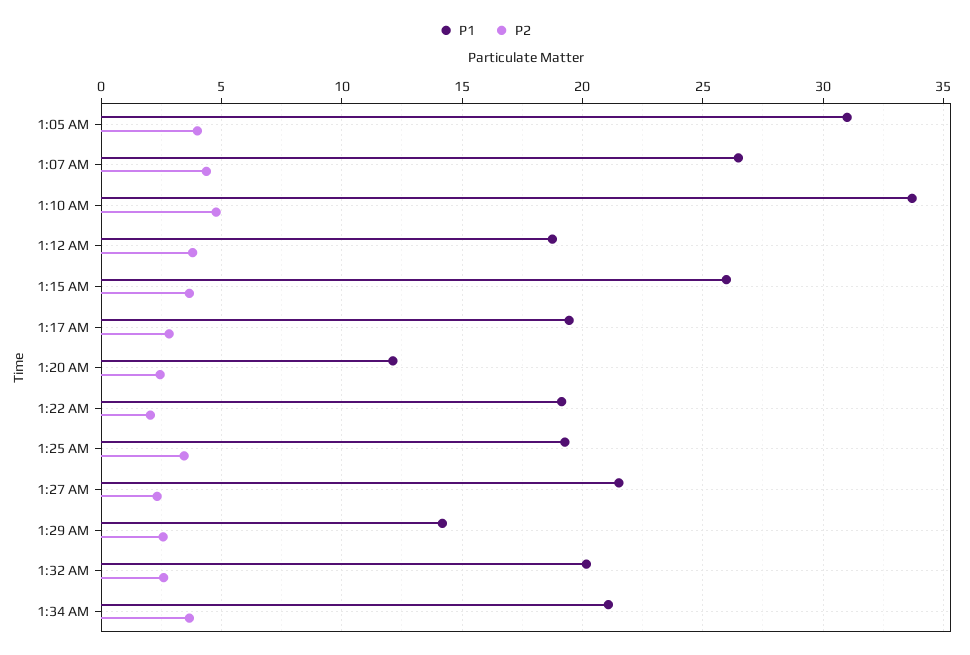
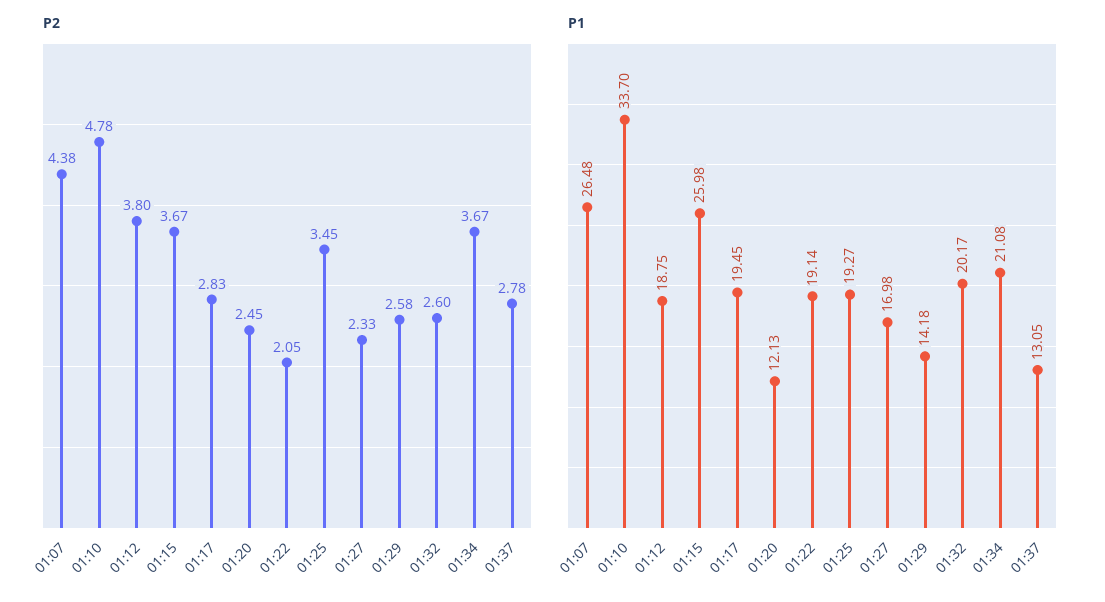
P1, 1:05 AM: 31 -> none
P2, 1:05 AM: 4 -> none
P1, 1:27 AM: 21.5 -> 16.98
P2, 01:37: none -> 2.78
P1, 01:37: none -> 13.05

